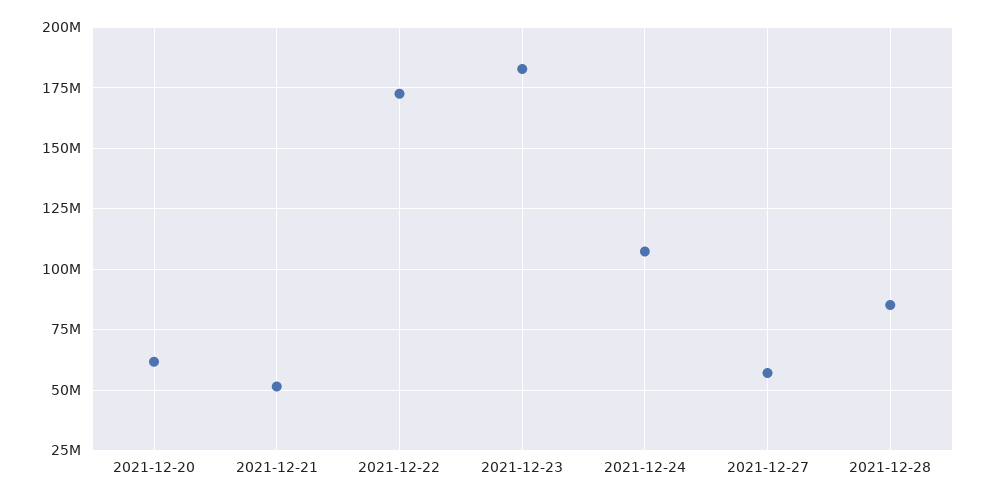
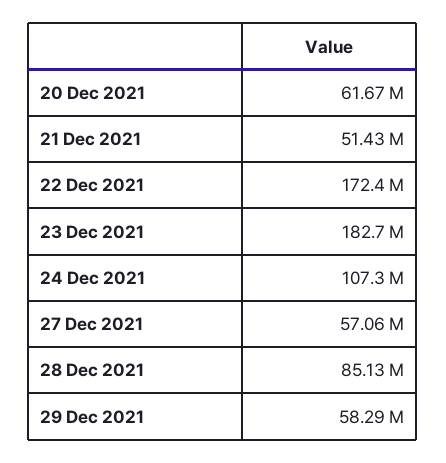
29 Dec 2021: none -> 58290000

